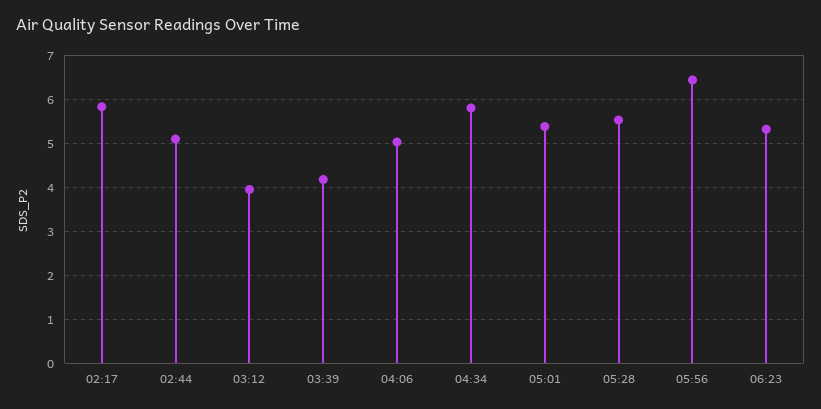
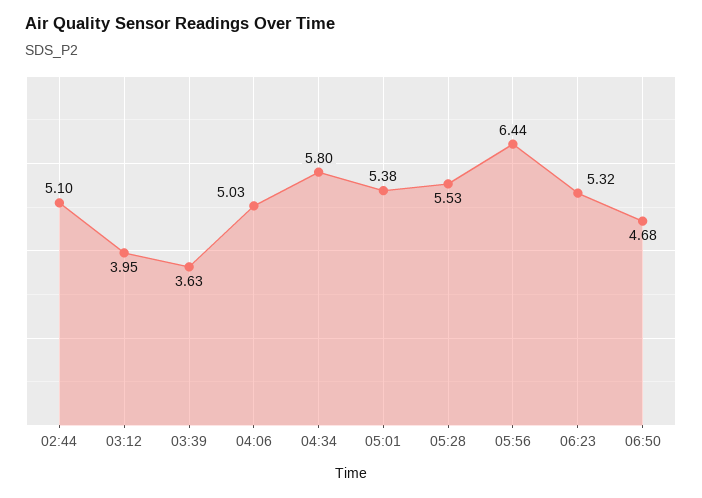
02:17: 5.8 -> none
03:39: 4.2 -> 3.63
06:50: none -> 4.68

